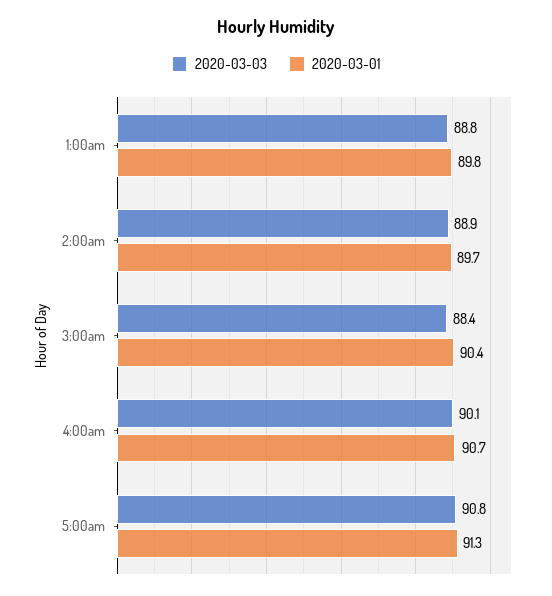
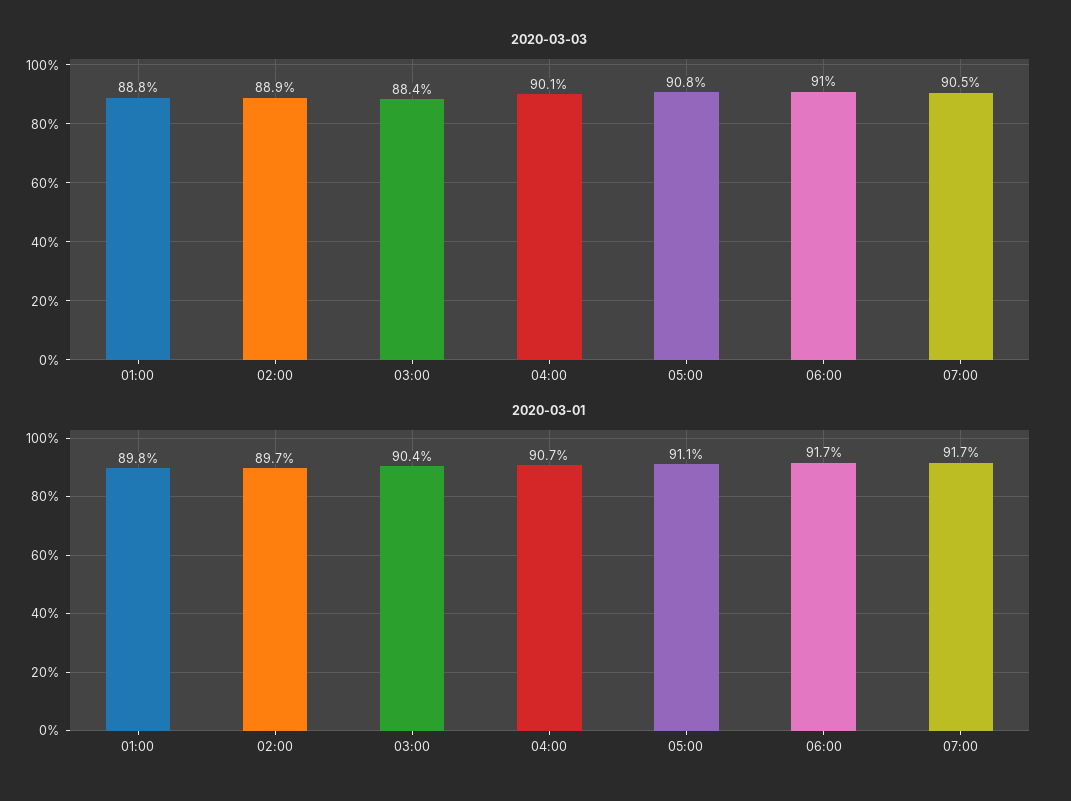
2020-03-01, 5:00am: 91.3 -> 91.1
2020-03-03, 06:00: none -> 91
2020-03-03, 07:00: none -> 90.5
2020-03-01, 06:00: none -> 91.7
2020-03-01, 07:00: none -> 91.7

